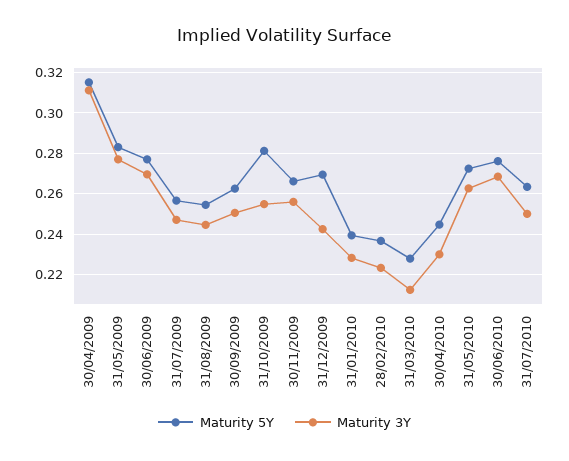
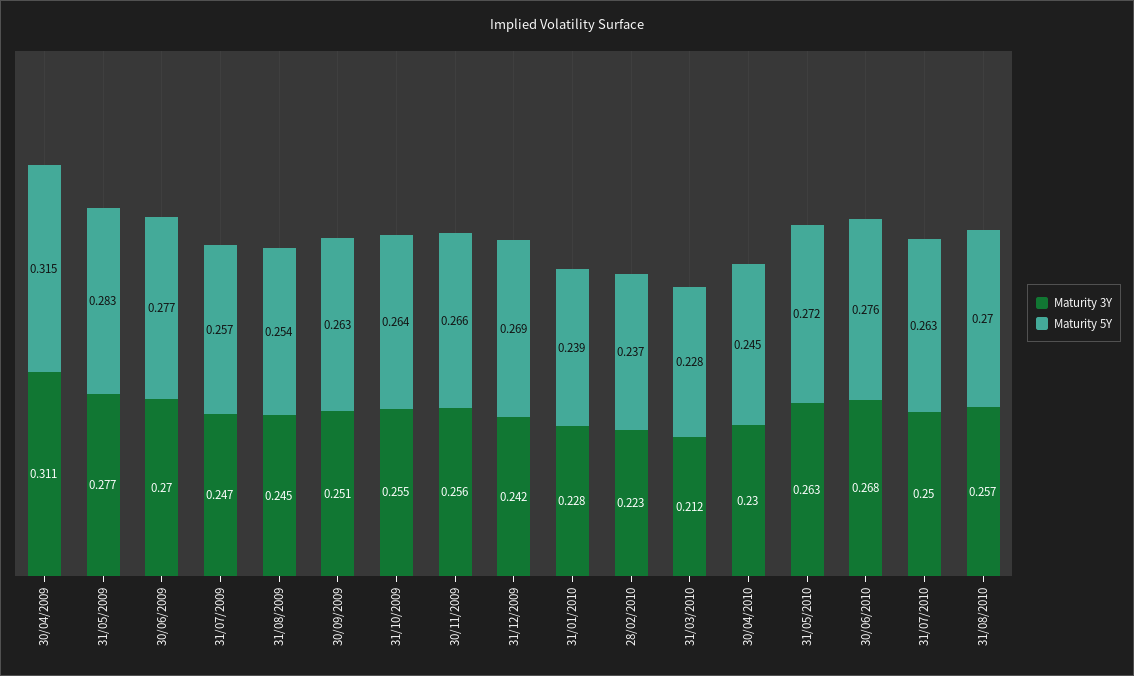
Maturity 5Y, 31/10/2009: 0.28 -> 0.264
Maturity 3Y, 31/08/2010: none -> 0.257
Maturity 5Y, 31/08/2010: none -> 0.27

